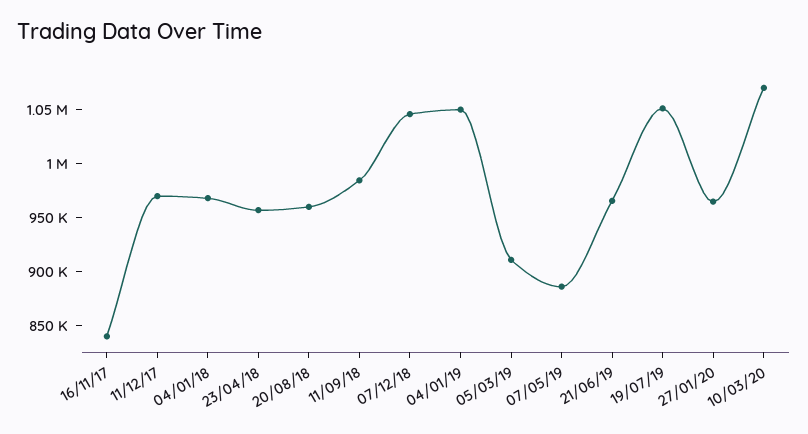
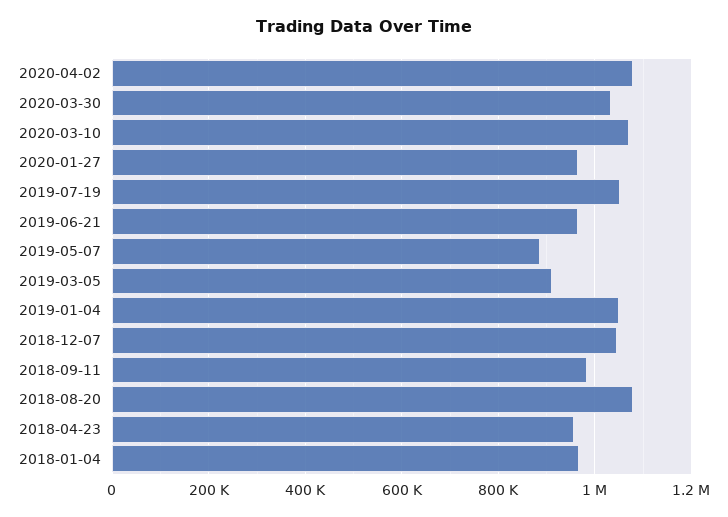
16/11/17: 840000 -> none
11/12/17: 970000 -> none
20/08/18: 960000 -> 1080000
2020-04-02: none -> 1080000
2020-03-30: none -> 1040000

